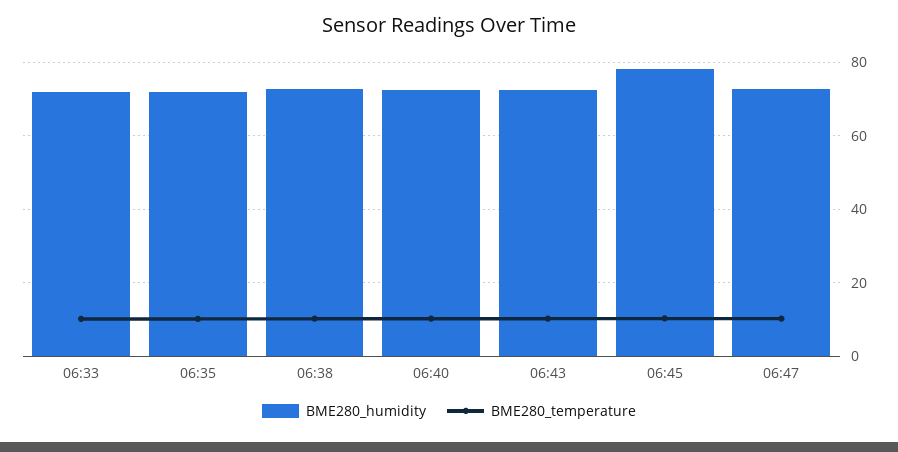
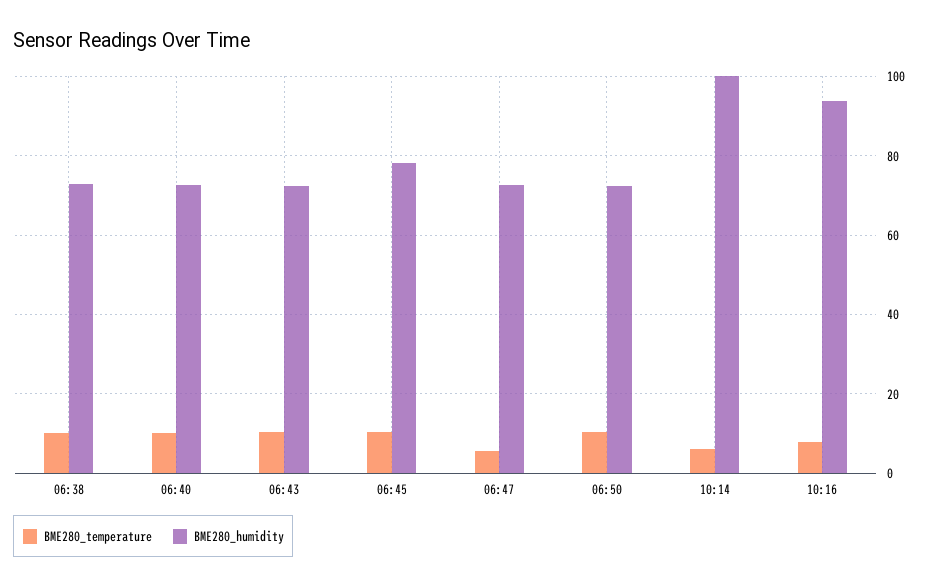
BME280_humidity, 06:33: 72 -> none
BME280_temperature, 06:33: 10 -> none
BME280_humidity, 06:35: 72 -> none
BME280_temperature, 06:35: 10 -> none
BME280_temperature, 06:47: 10 -> 6
BME280_temperature, 06:50: none -> 10
BME280_humidity, 06:50: none -> 72
BME280_temperature, 10:14: none -> 6
BME280_humidity, 10:14: none -> 100
BME280_temperature, 10:16: none -> 8
BME280_humidity, 10:16: none -> 94

